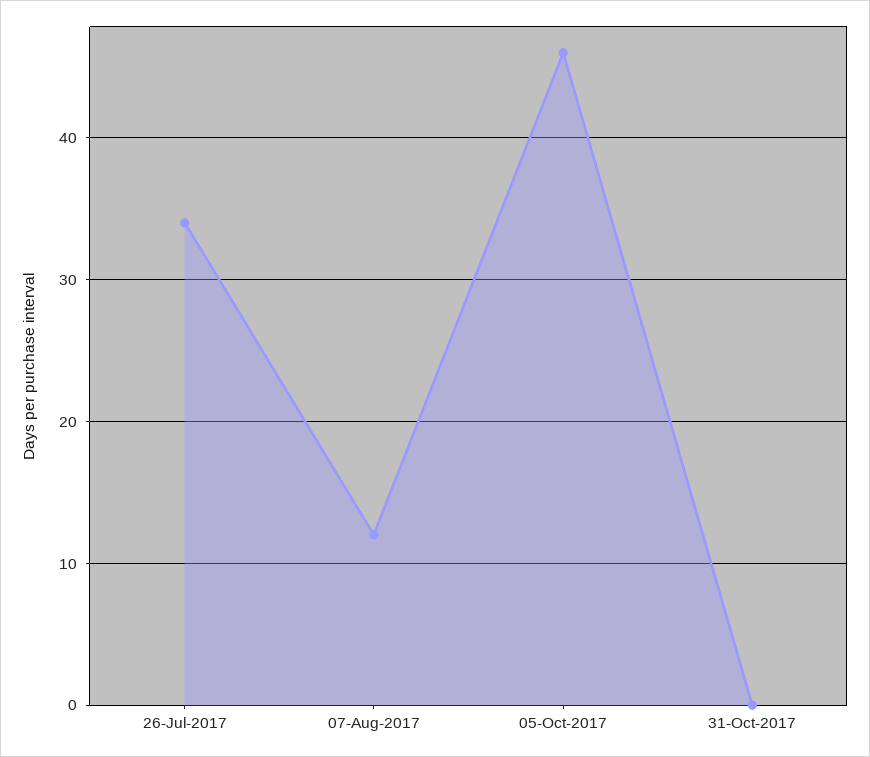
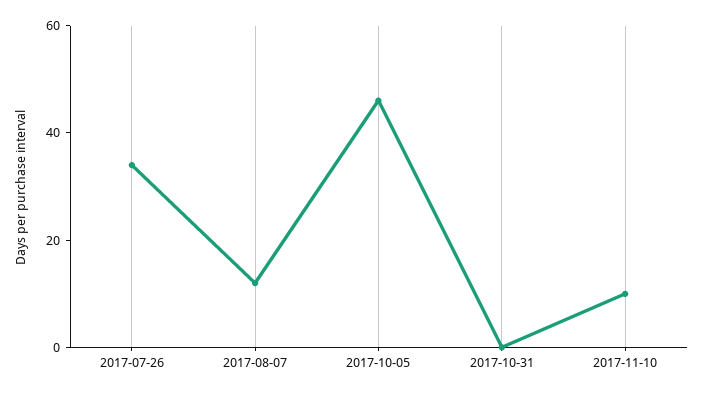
2017-11-10: none -> 10

